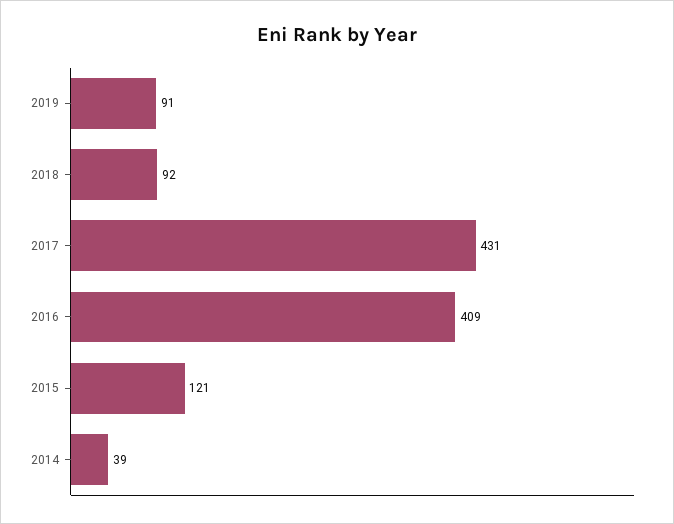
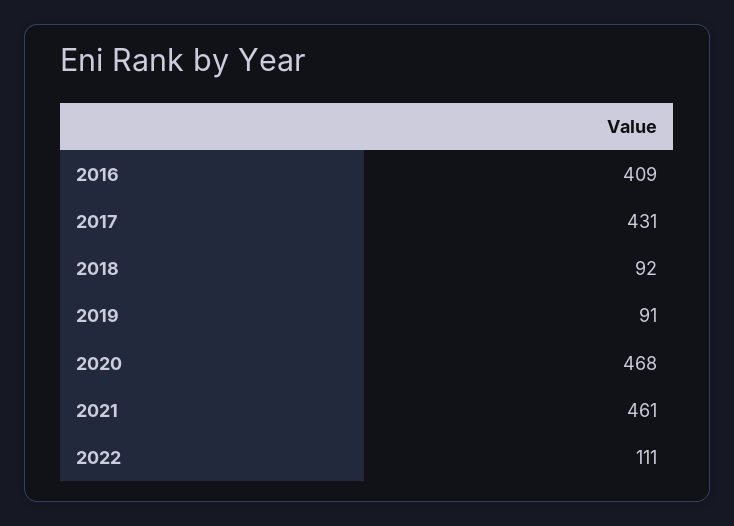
2015: 121 -> none
2014: 39 -> none
2020: none -> 468
2021: none -> 461
2022: none -> 111

